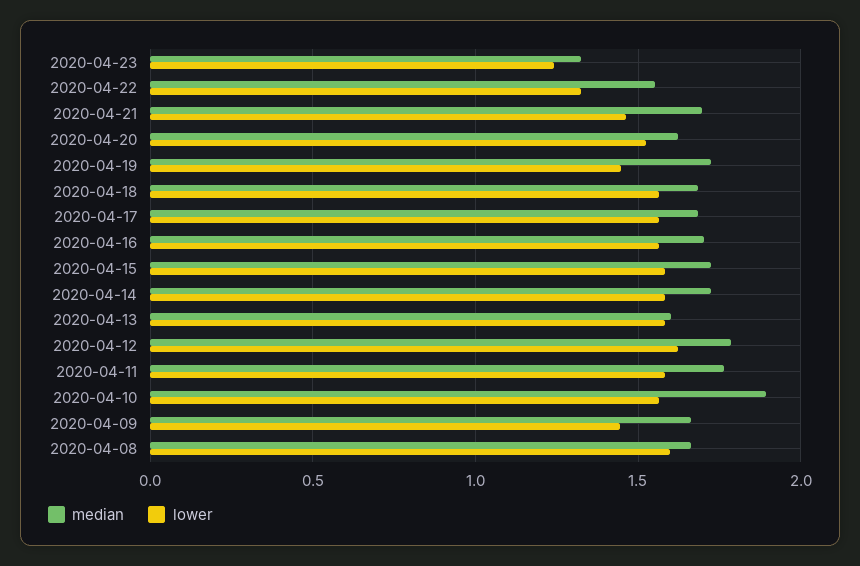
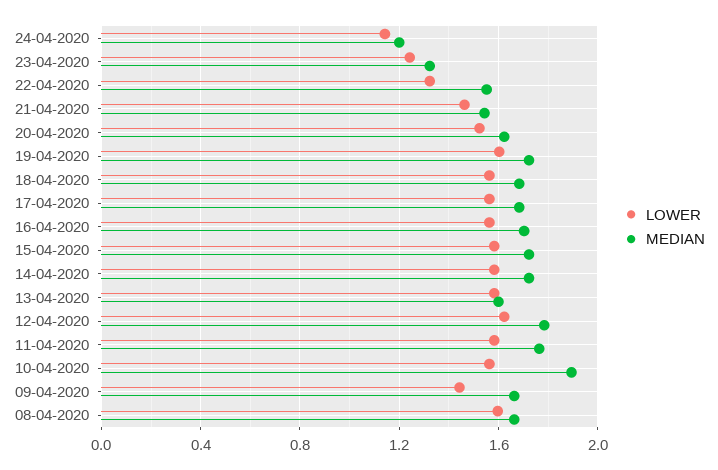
median, 2020-04-21: 1.7 -> 1.55
lower, 2020-04-19: 1.45 -> 1.6
lower, 24-04-2020: none -> 1.15
median, 24-04-2020: none -> 1.2

